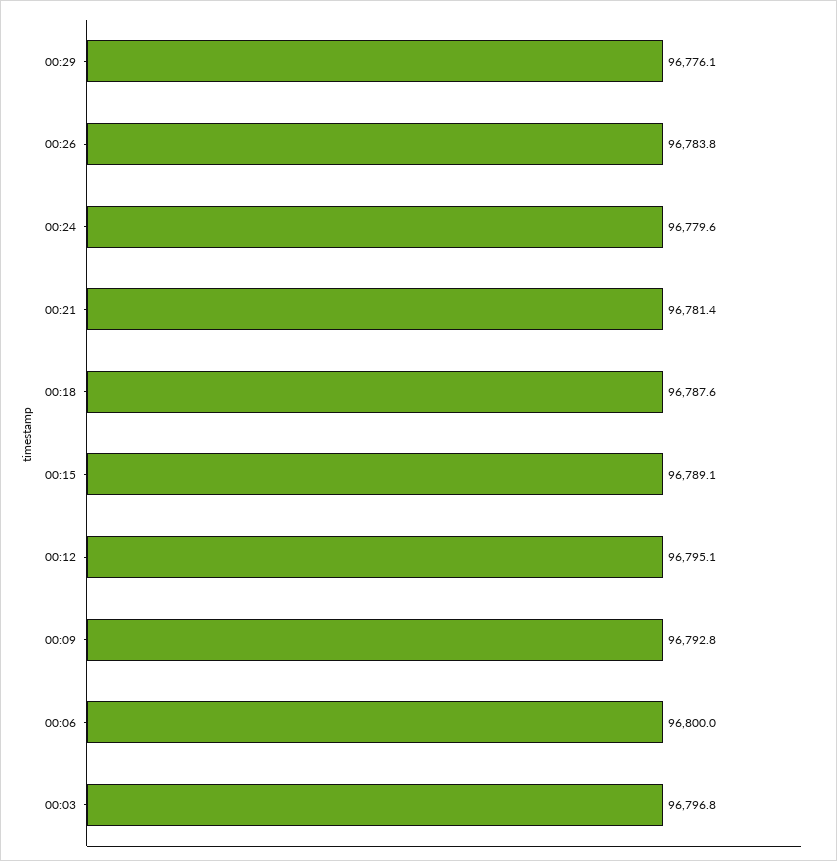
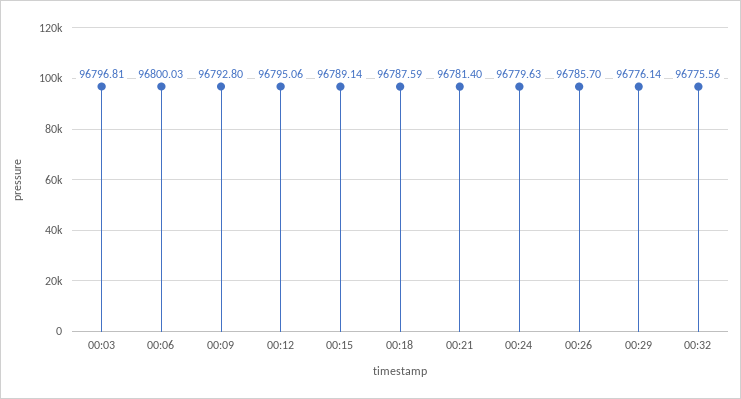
00:26: 96783.8 -> 96785.7
00:32: none -> 96775.56

